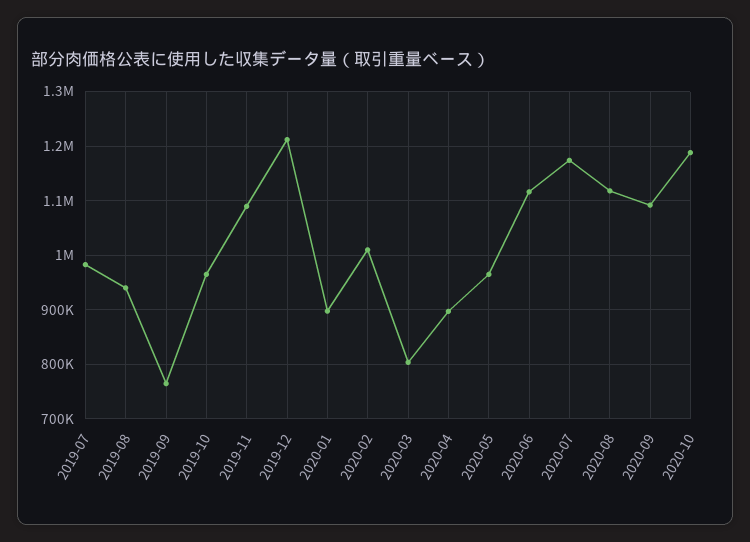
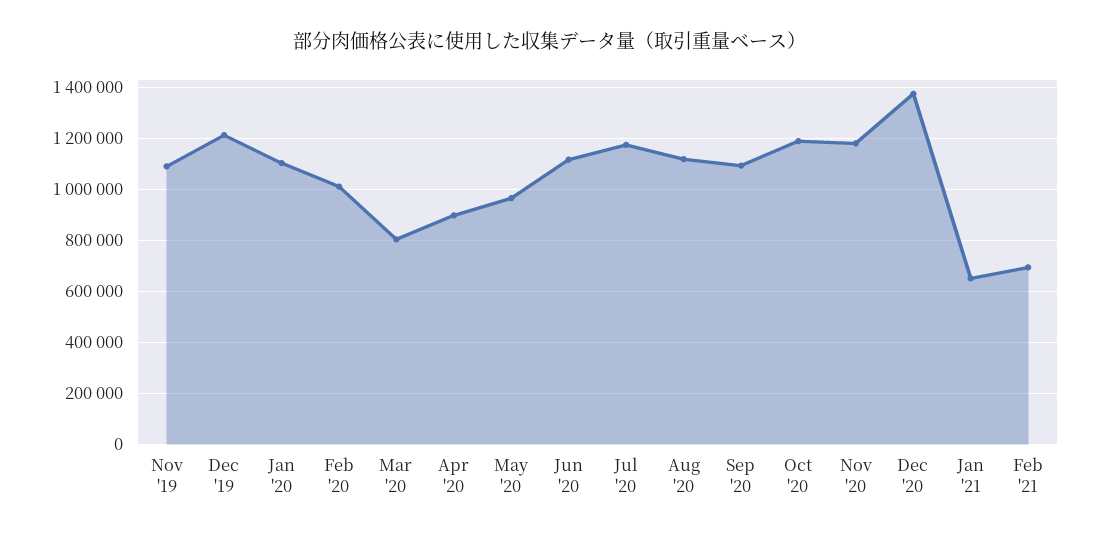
2019-07: 980000 -> none
2019-08: 940000 -> none
2019-09: 760000 -> none
2019-10: 960000 -> none
2020-01: 900000 -> 1100000
Nov '20: none -> 1175000
Dec '20: none -> 1375000
Jan '21: none -> 650000
Feb '21: none -> 700000

